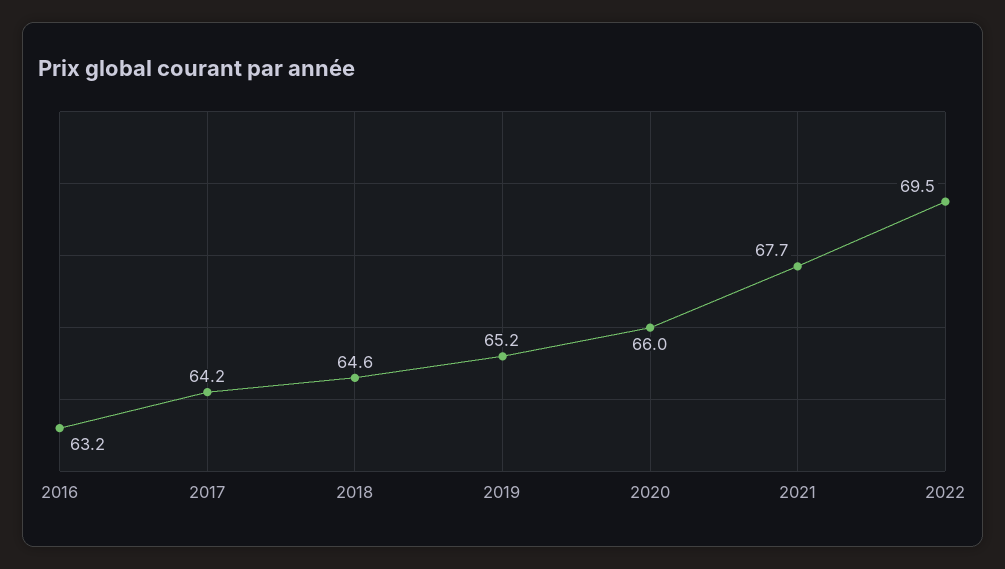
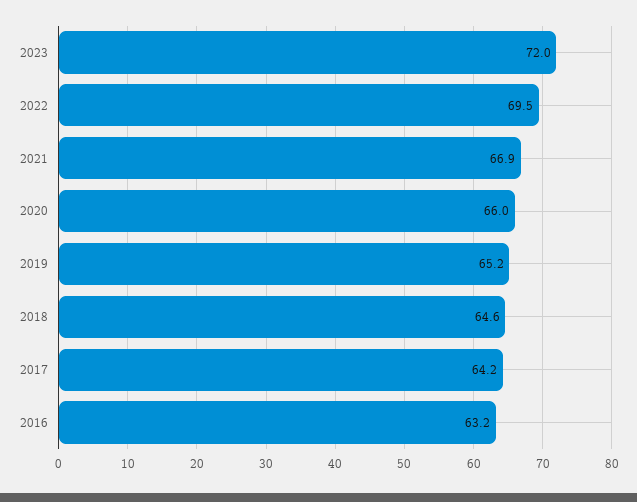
2021: 67.7 -> 66.9
2023: none -> 72

